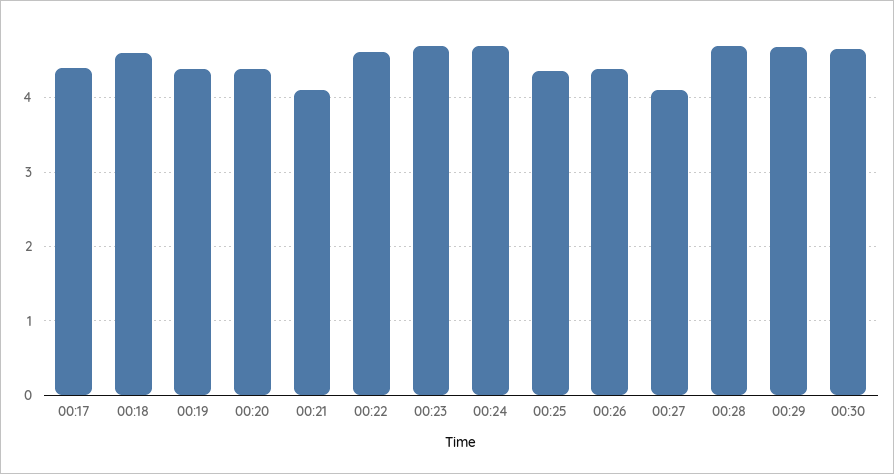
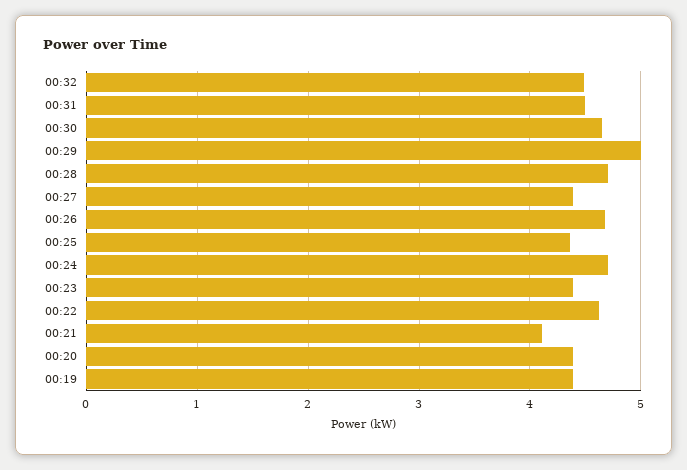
00:17: 4.4 -> none
00:18: 4.6 -> none
00:23: 4.7 -> 4.4
00:26: 4.4 -> 4.7
00:27: 4.1 -> 4.4
00:29: 4.7 -> 5
00:32: none -> 4.5
00:31: none -> 4.5

